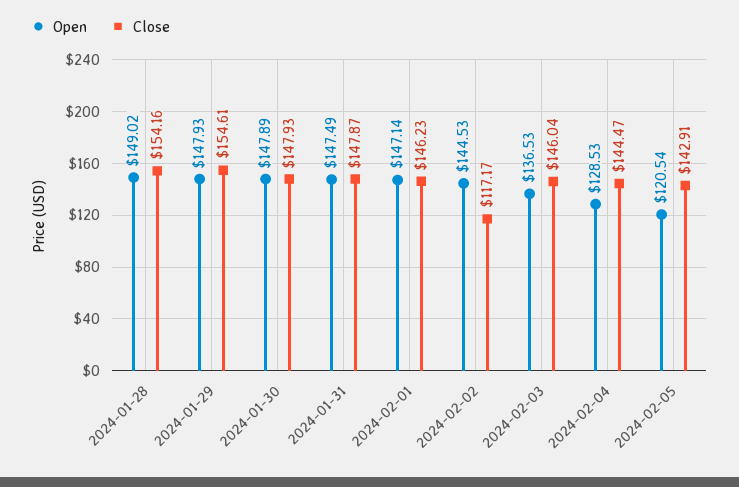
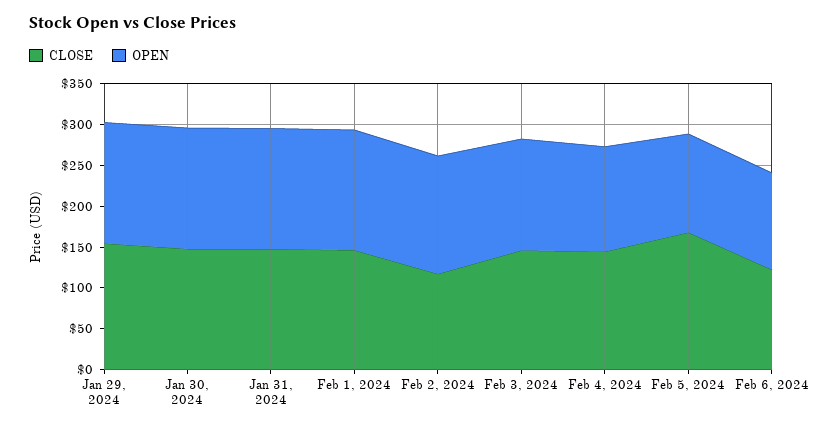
Open, 2024-01-28: 149.02 -> none
Close, 2024-01-28: 154.16 -> none
Close, 2024-02-05: 142.91 -> 170
Close, Feb 6, 2024: none -> 120
Open, Feb 6, 2024: none -> 120

